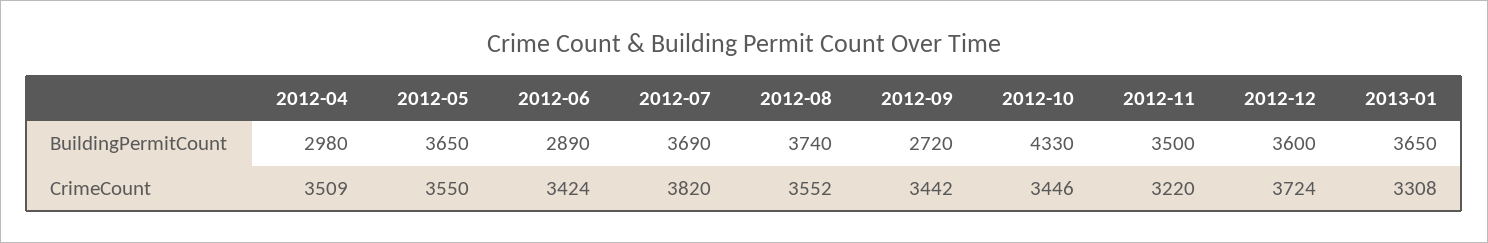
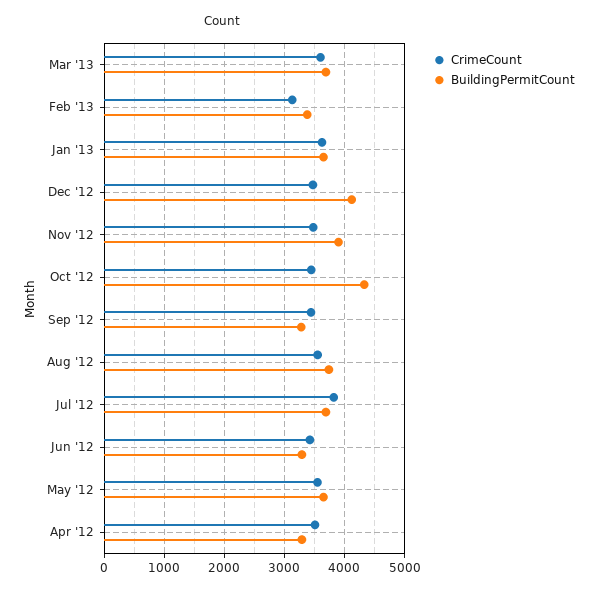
BuildingPermitCount, 2012-04: 2980 -> 3300
BuildingPermitCount, 2012-06: 2890 -> 3300
BuildingPermitCount, 2012-09: 2720 -> 3300
BuildingPermitCount, 2012-11: 3500 -> 3900
BuildingPermitCount, 2012-12: 3600 -> 4100
CrimeCount, 2012-11: 3220 -> 3500
CrimeCount, 2012-12: 3724 -> 3500
CrimeCount, 2013-01: 3308 -> 3600
CrimeCount, Mar '13: none -> 3600
BuildingPermitCount, Mar '13: none -> 3700
CrimeCount, Feb '13: none -> 3100
BuildingPermitCount, Feb '13: none -> 3400

